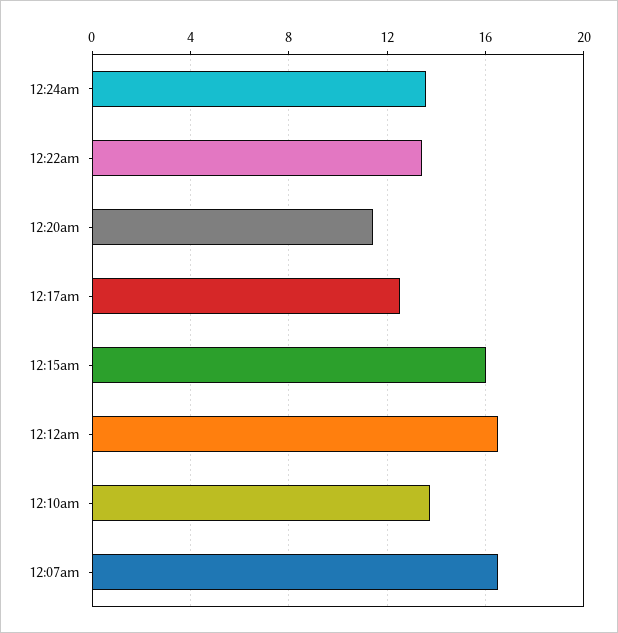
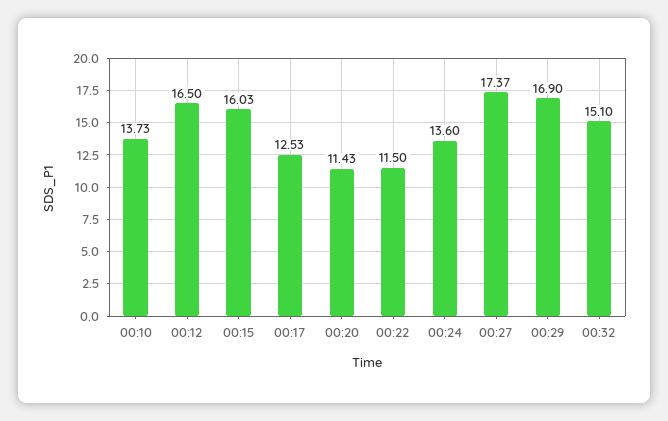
12:22am: 13.5 -> 11.5
12:07am: 16.5 -> none
00:27: none -> 17.37
00:29: none -> 16.9
00:32: none -> 15.1

